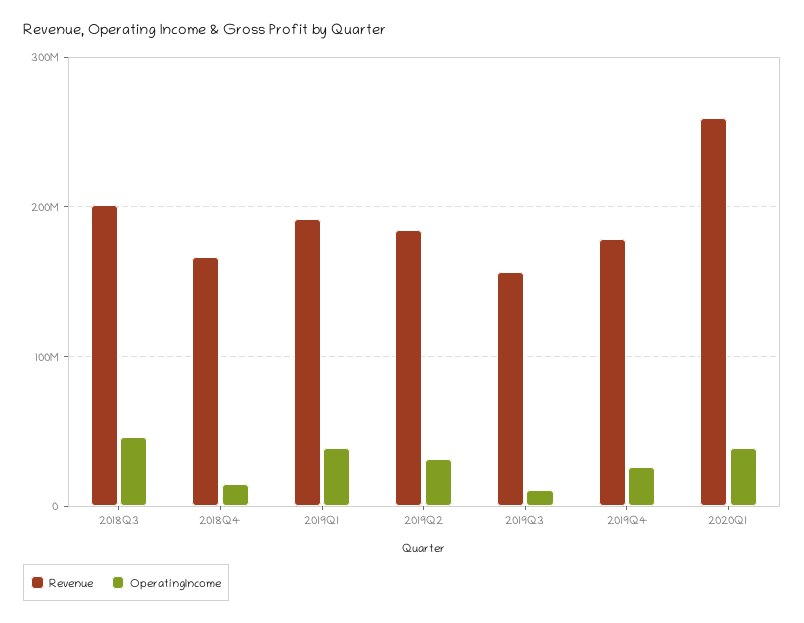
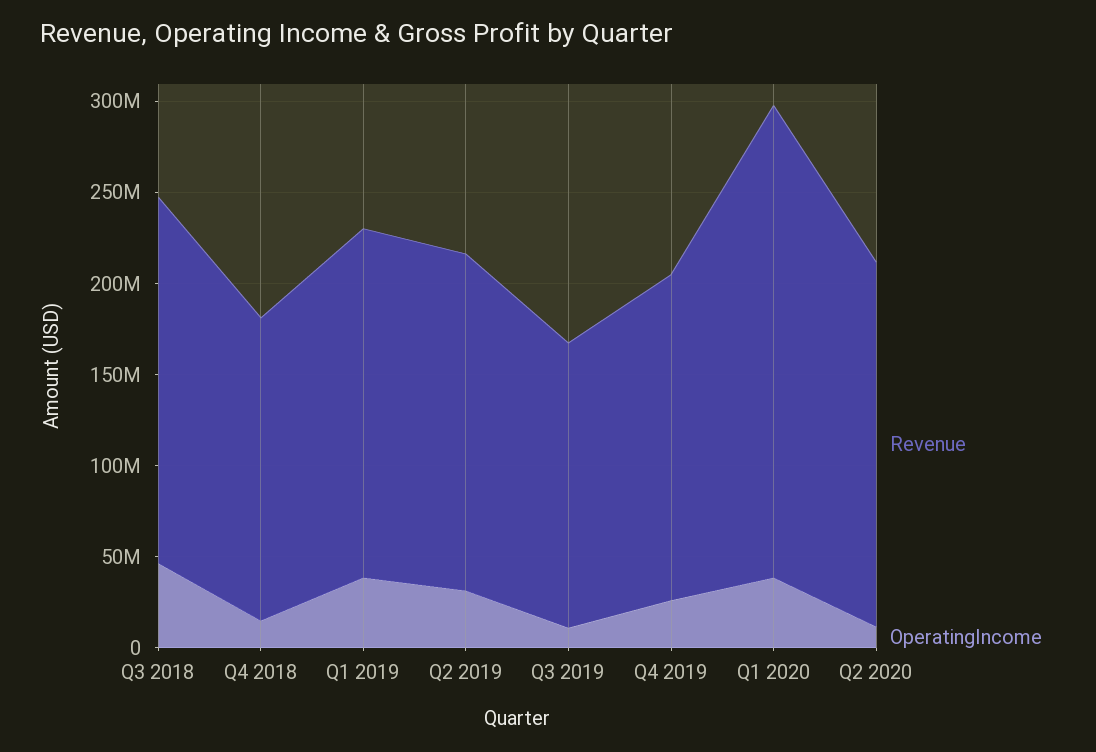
Revenue, Q2 2020: none -> 200000000
OperatingIncome, Q2 2020: none -> 10000000

